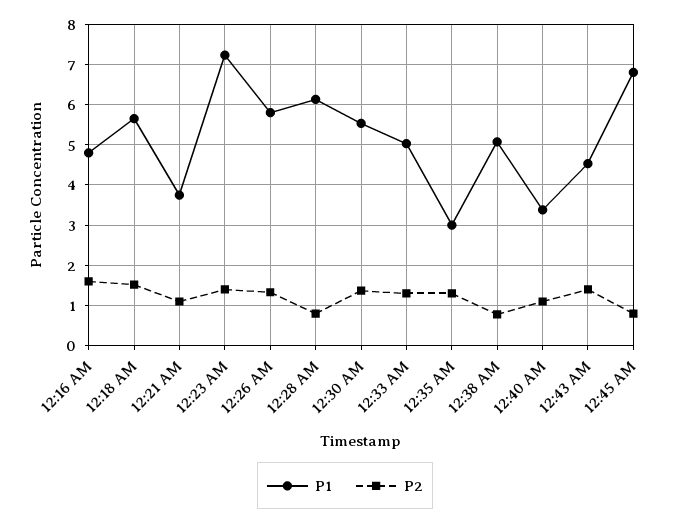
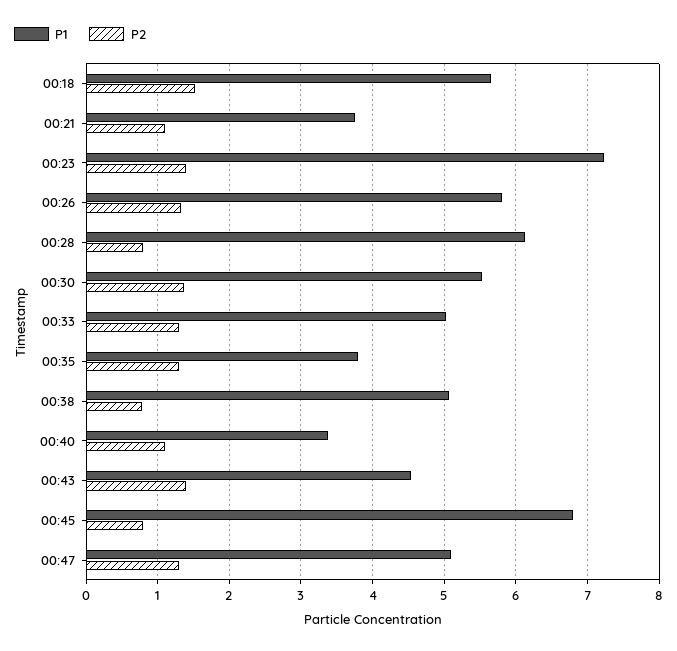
P1, 12:16 AM: 4.8 -> none
P2, 12:16 AM: 1.6 -> none
P1, 12:35 AM: 3 -> 3.8
P1, 00:47: none -> 5.1
P2, 00:47: none -> 1.3

